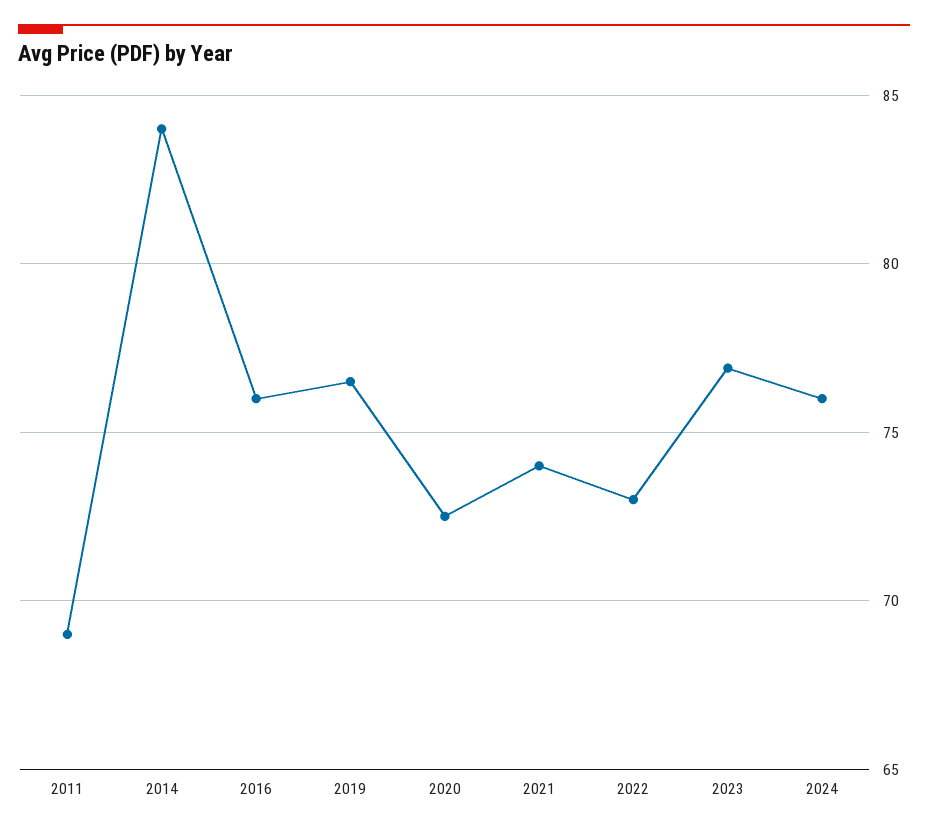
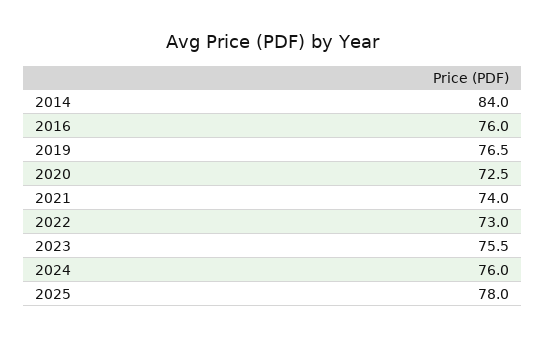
2011: 69 -> none
2023: 77 -> 75.5
2025: none -> 78

